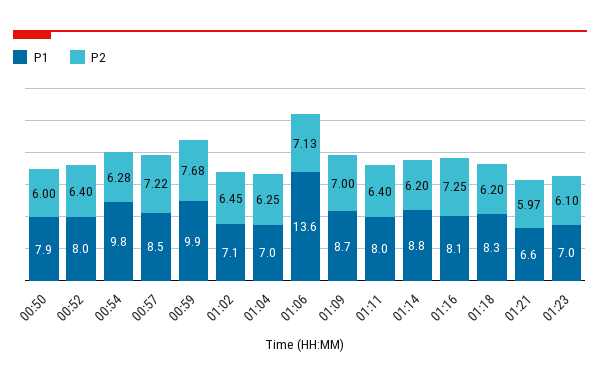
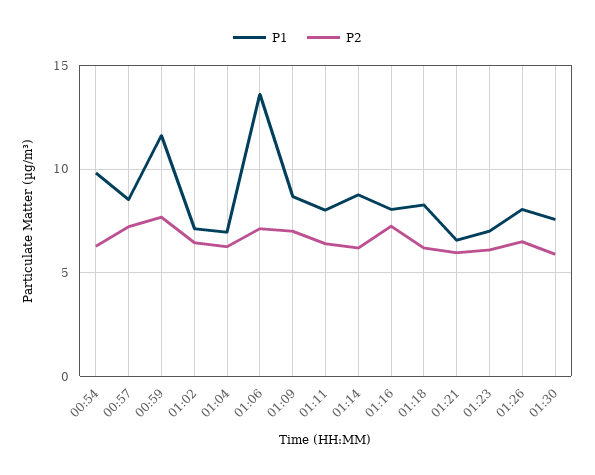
P1, 00:50: 7.9 -> none
P2, 00:50: 6 -> none
P1, 00:52: 8 -> none
P2, 00:52: 6.4 -> none
P1, 00:59: 9.9 -> 11.5
P1, 01:26: none -> 8
P2, 01:26: none -> 6.5
P1, 01:30: none -> 7.5
P2, 01:30: none -> 6

